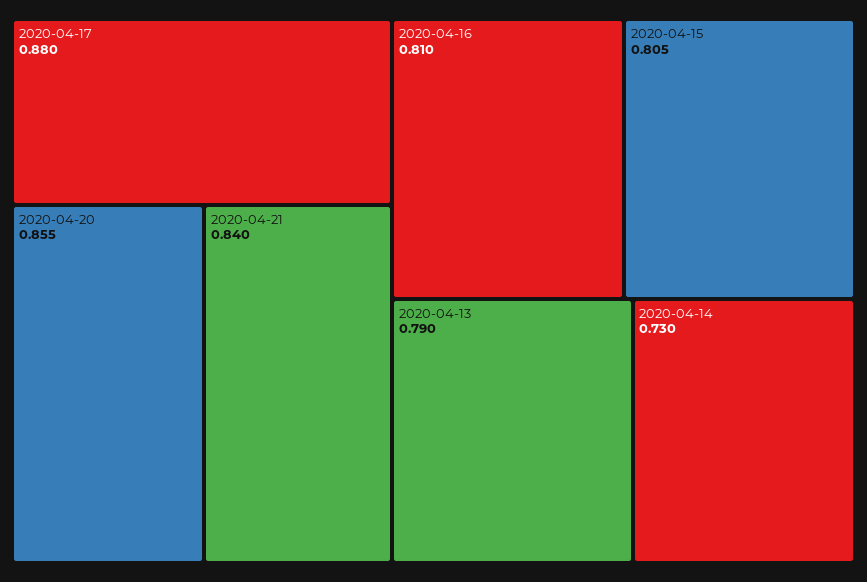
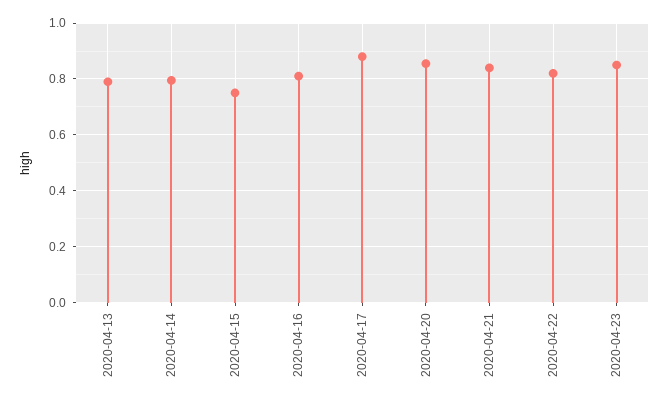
2020-04-15: 0.805 -> 0.75
2020-04-14: 0.73 -> 0.8
2020-04-22: none -> 0.825
2020-04-23: none -> 0.85

